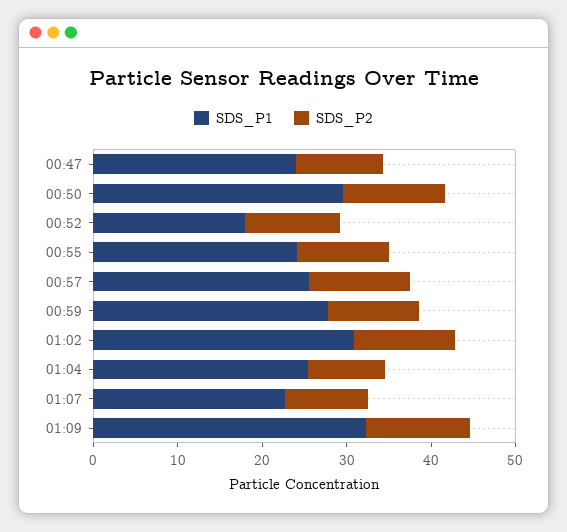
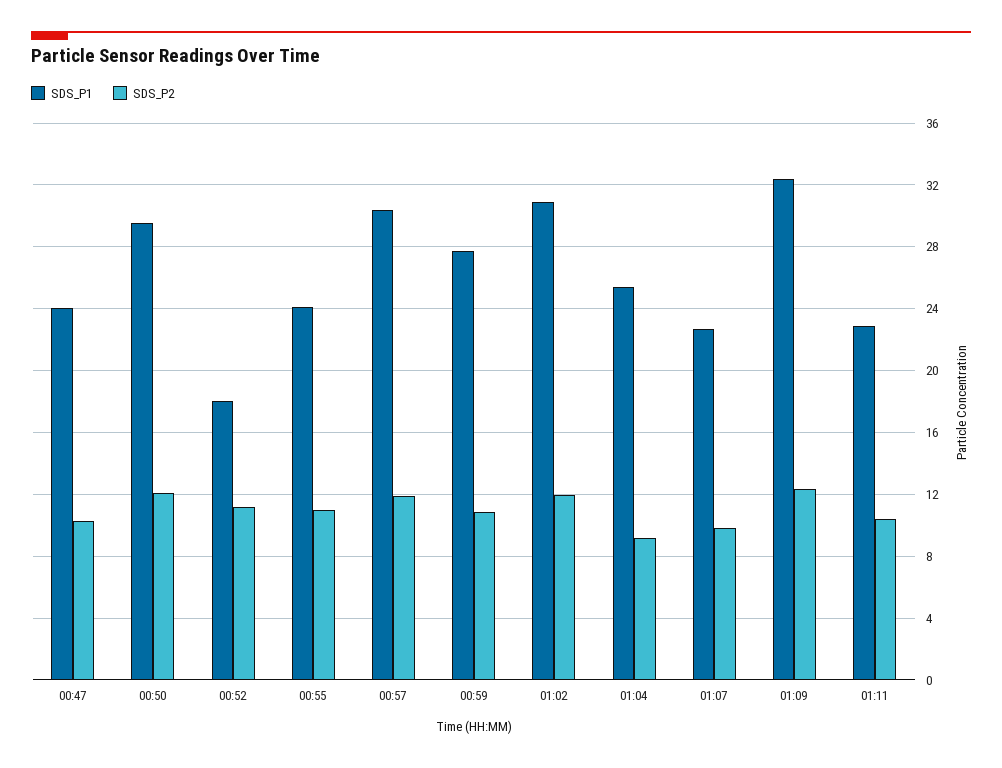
SDS_P1, 00:57: 26 -> 30.5
SDS_P1, 01:11: none -> 23
SDS_P2, 01:11: none -> 10.5

